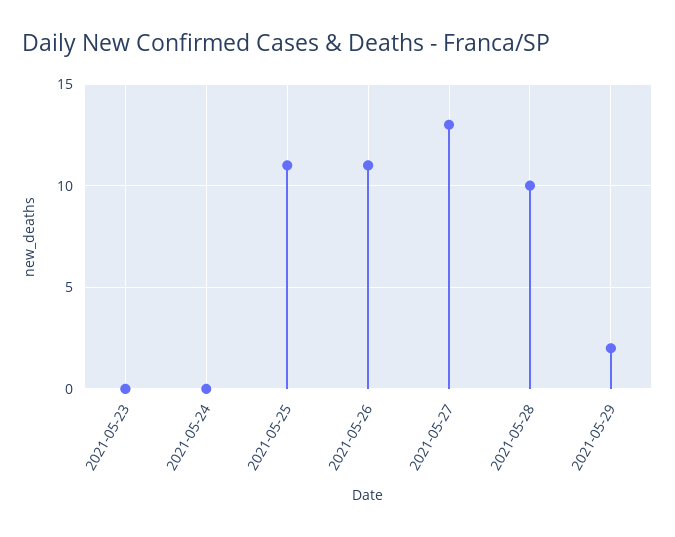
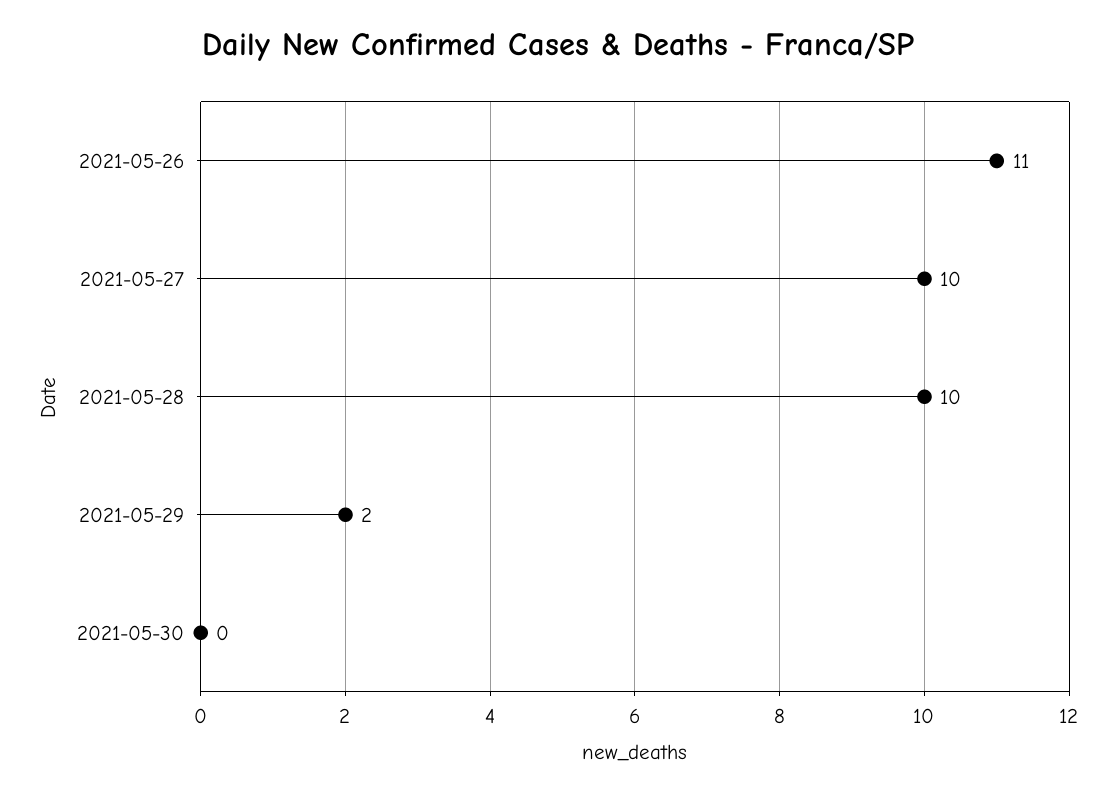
2021-05-23: 0 -> none
2021-05-24: 0 -> none
2021-05-25: 11 -> none
2021-05-27: 13 -> 10
2021-05-30: none -> 0

